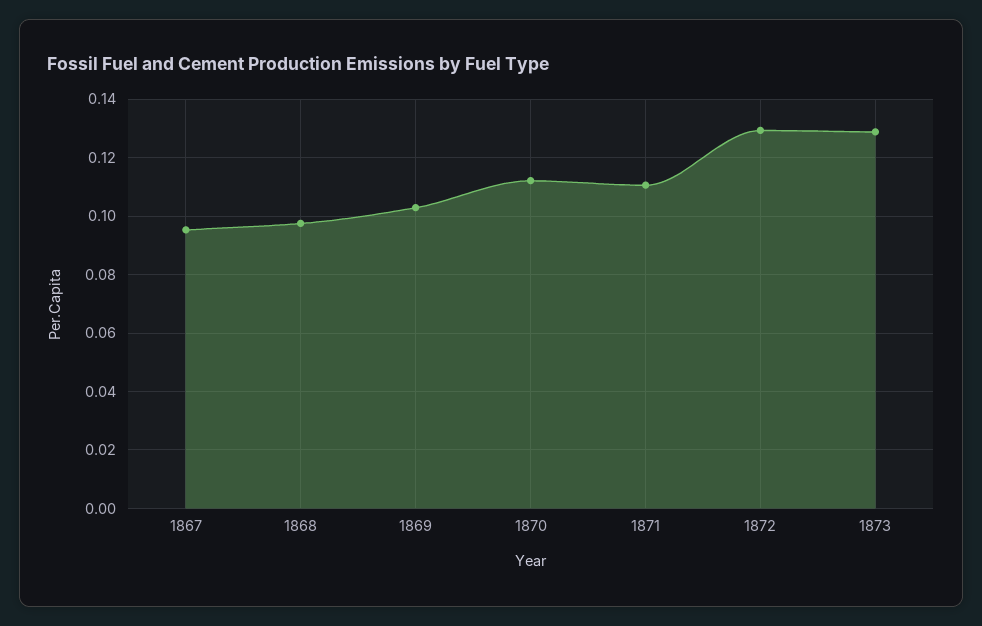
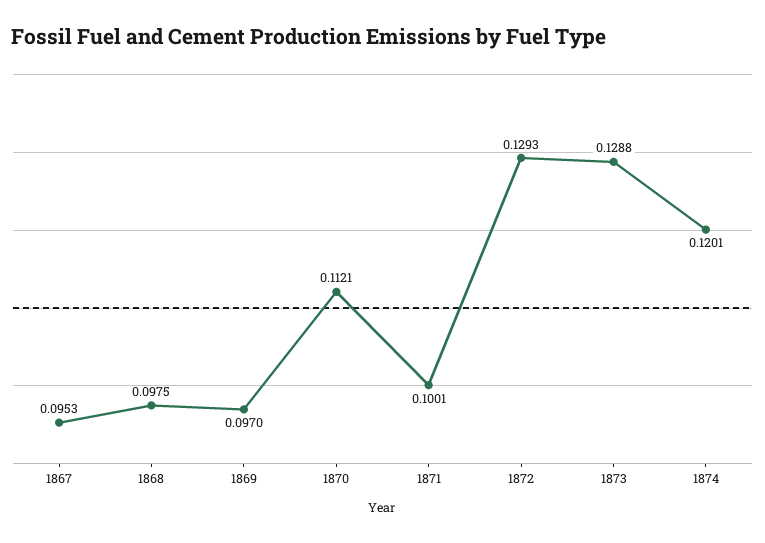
1869: 0.1025 -> 0.097
1871: 0.11 -> 0.1001
1874: none -> 0.1201

